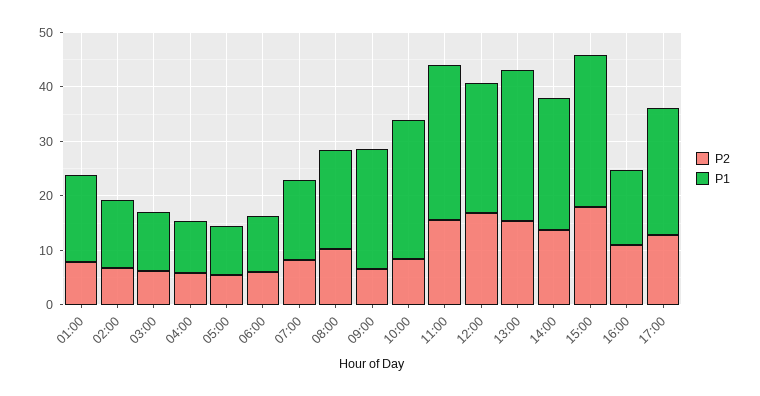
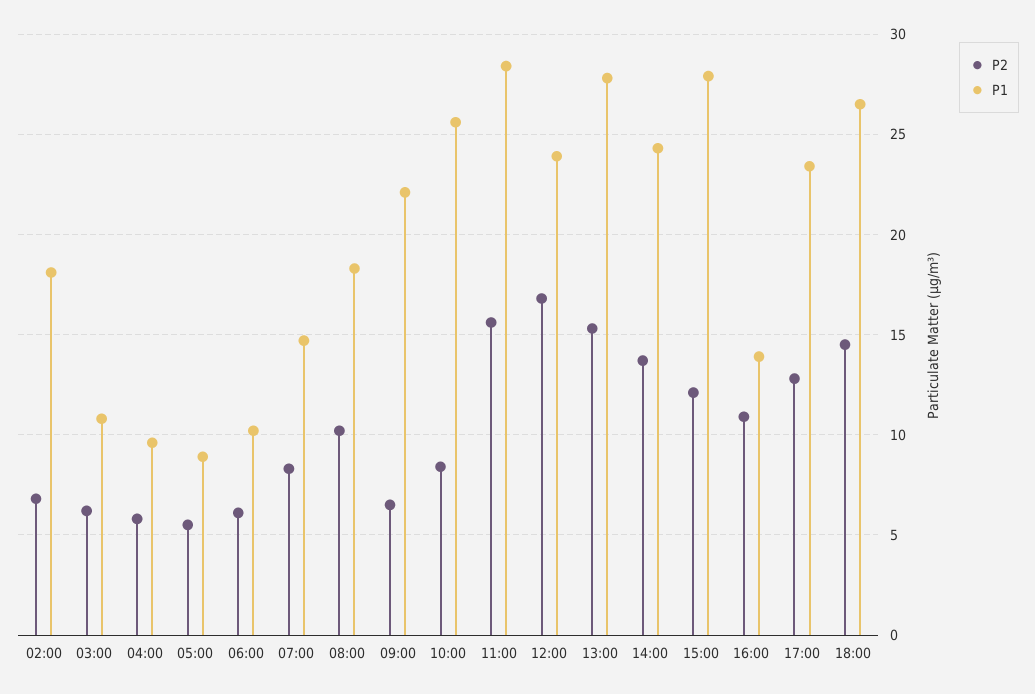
P2, 01:00: 8 -> none
P1, 01:00: 16 -> none
P1, 02:00: 12 -> 18
P2, 15:00: 18 -> 12
P2, 18:00: none -> 14.5
P1, 18:00: none -> 26.5

